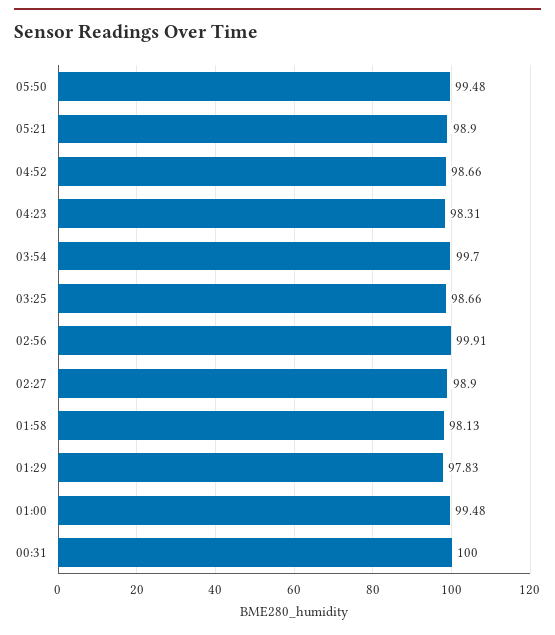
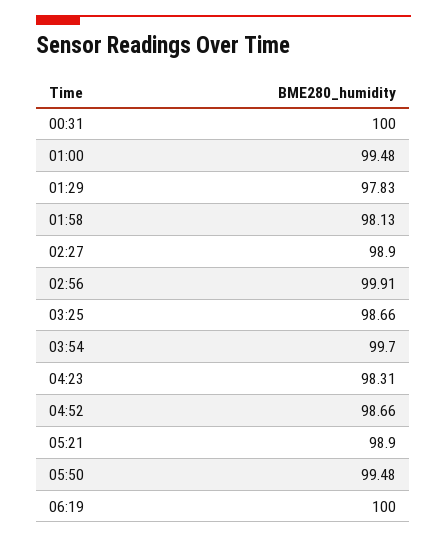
06:19: none -> 100

